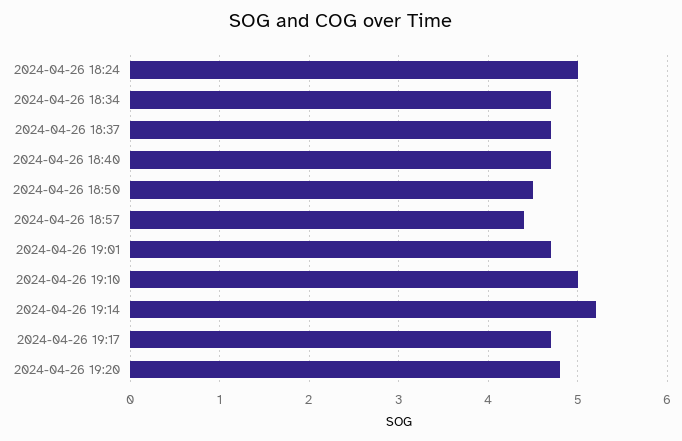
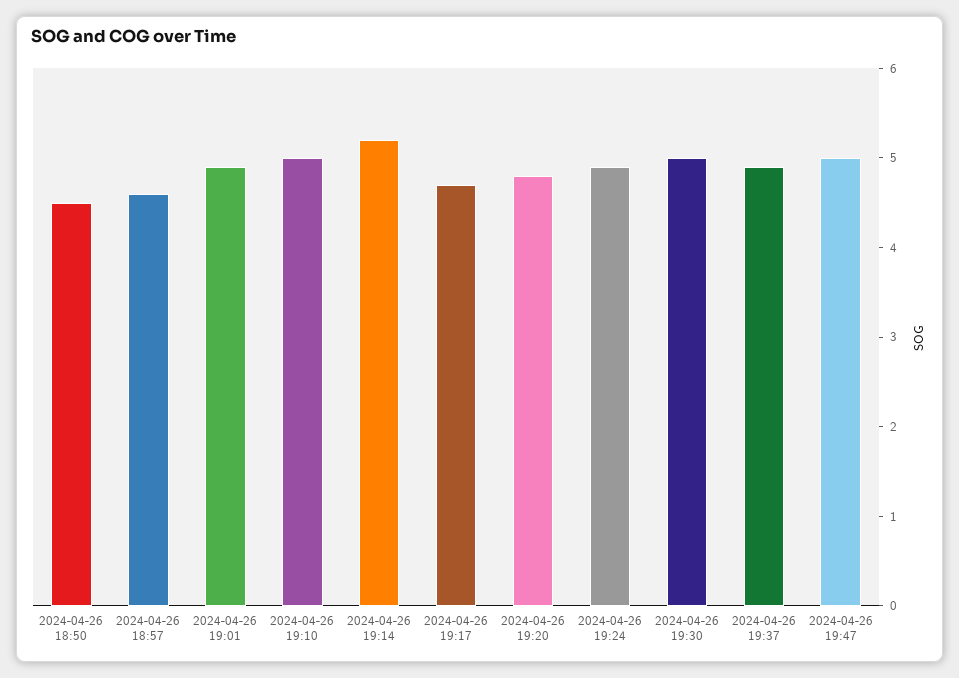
2024-04-26 18:24: 5 -> none
2024-04-26 18:34: 4.7 -> none
2024-04-26 18:37: 4.7 -> none
2024-04-26 18:40: 4.7 -> none
2024-04-26 18:57: 4.4 -> 4.6
2024-04-26 19:01: 4.7 -> 4.9
2024-04-26 19:24: none -> 4.9
2024-04-26 19:30: none -> 5
2024-04-26 19:37: none -> 4.9
2024-04-26 19:47: none -> 5

